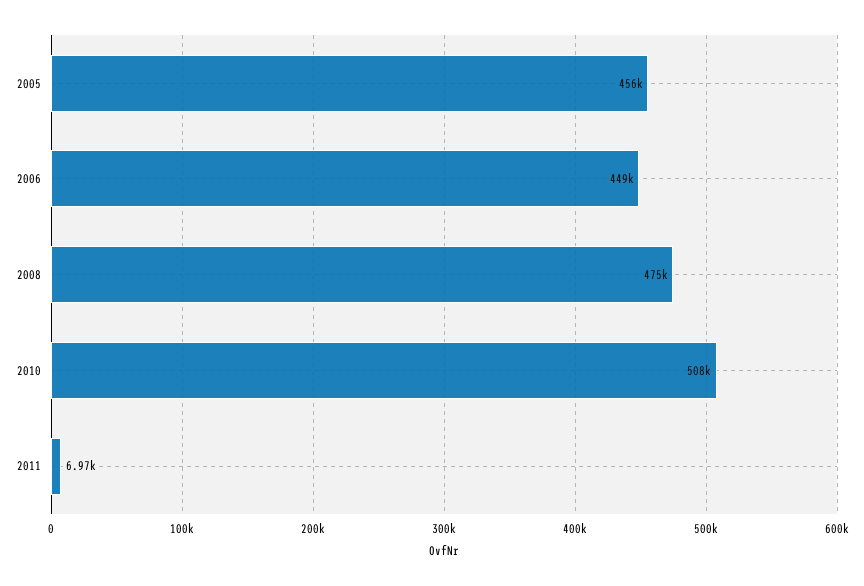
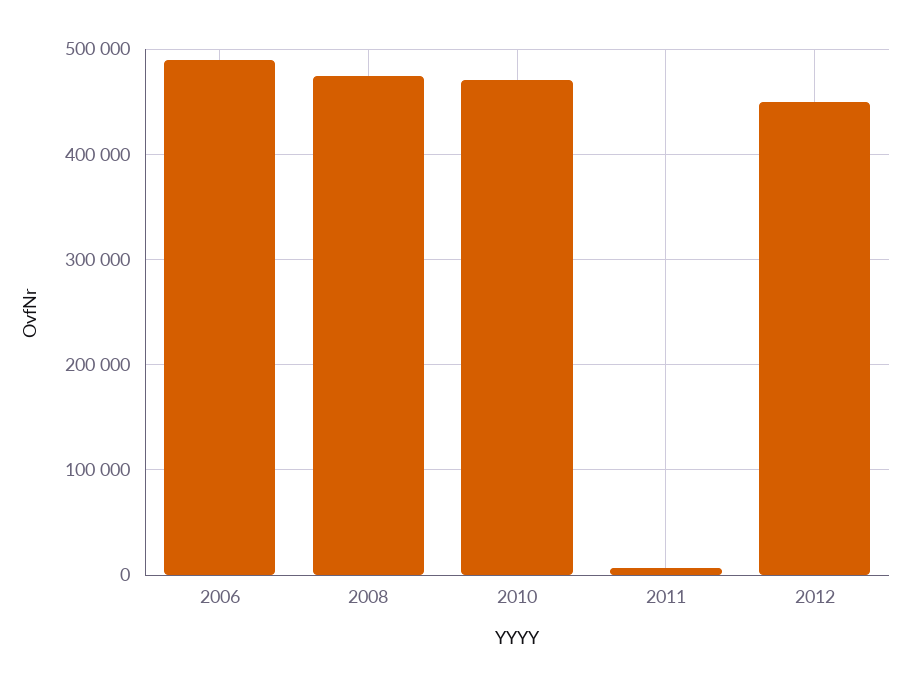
2005: 456000 -> none
2006: 449000 -> 490000
2010: 508000 -> 470000
2012: none -> 450000

